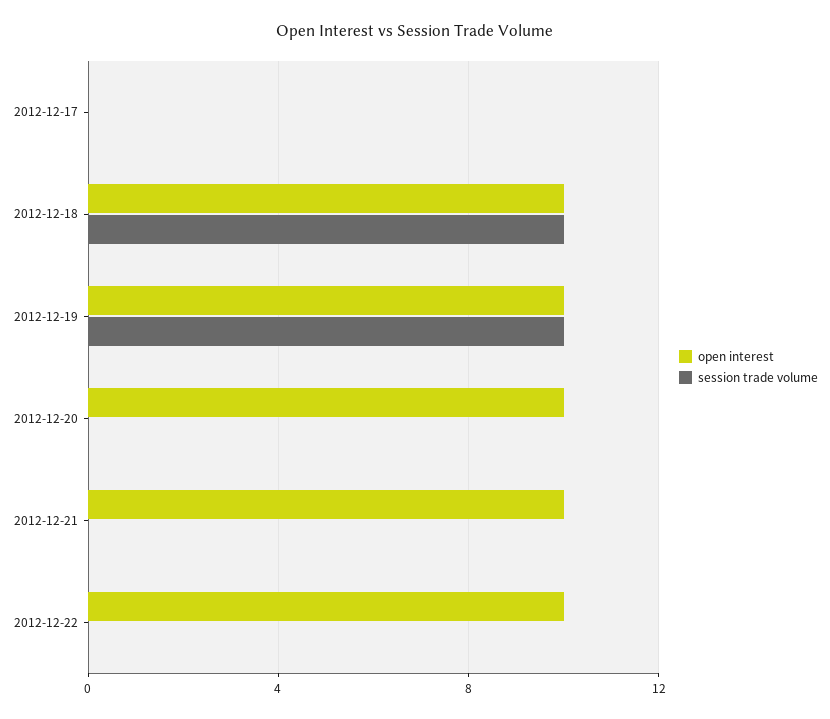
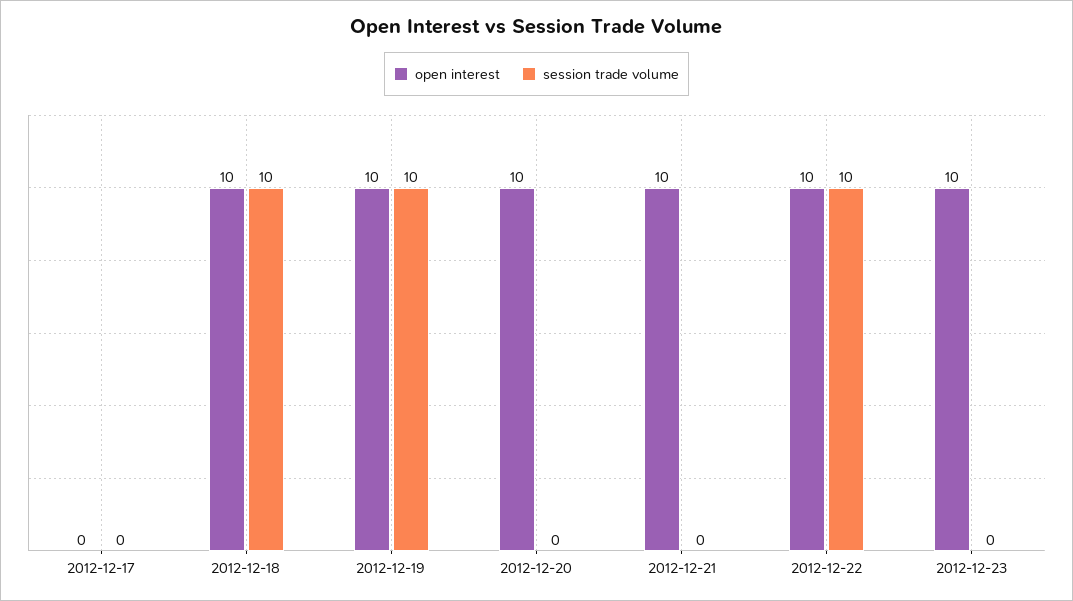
session trade volume, 2012-12-22: 0 -> 10
open interest, 2012-12-23: none -> 10
session trade volume, 2012-12-23: none -> 0

